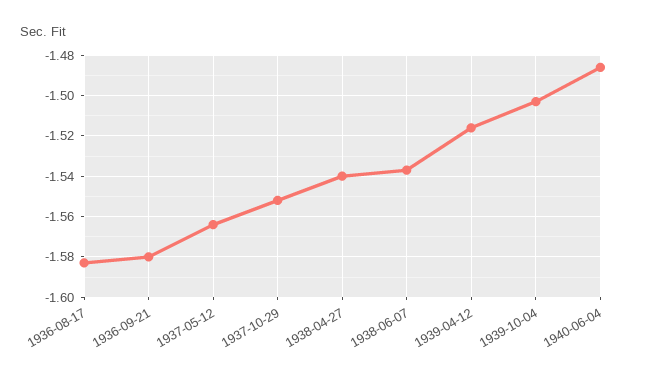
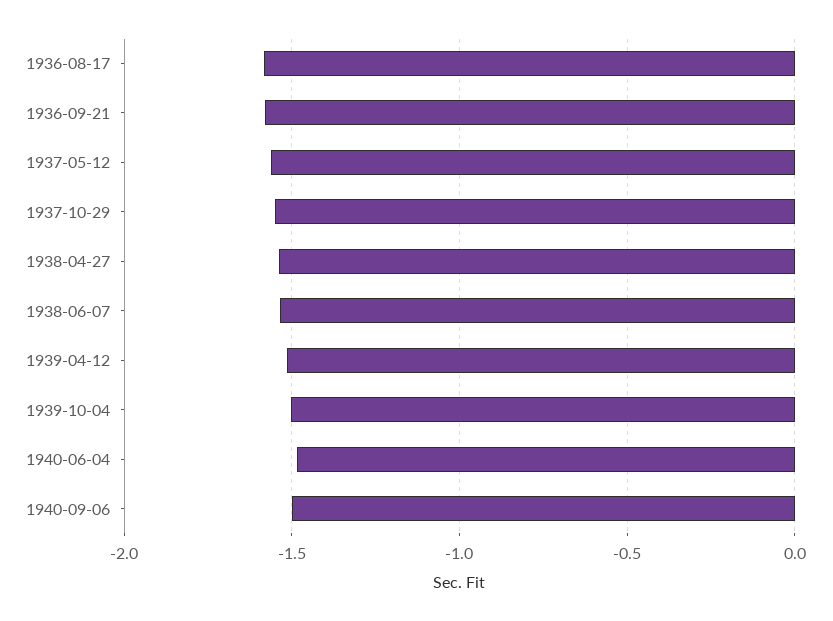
1940-09-06: none -> -1.5

